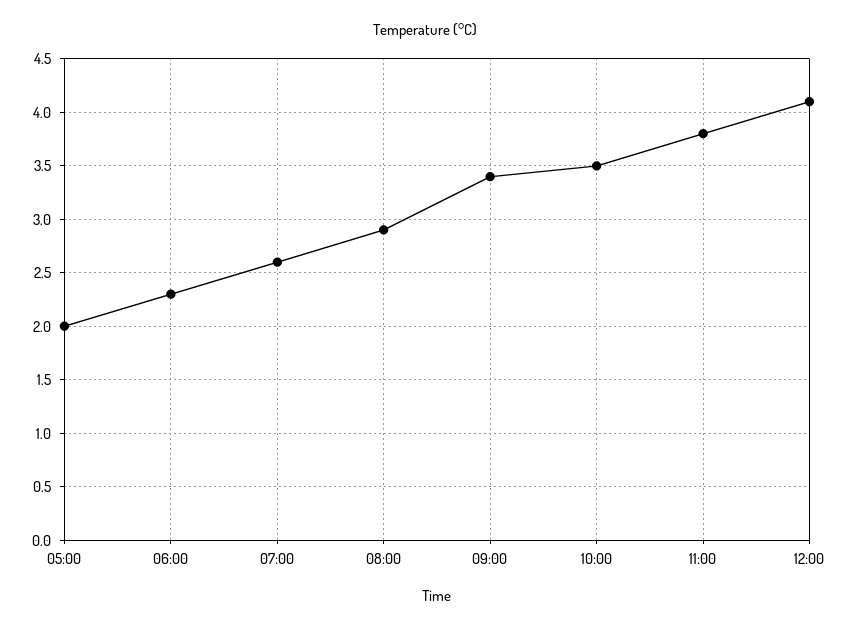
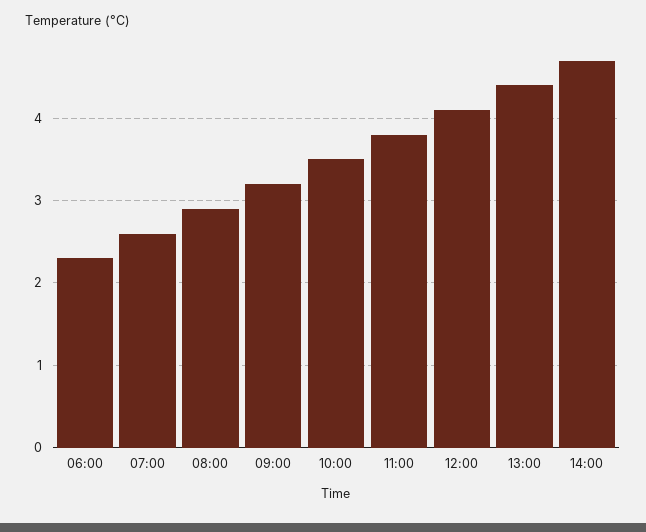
05:00: 2 -> none
09:00: 3.4 -> 3.2
13:00: none -> 4.4
14:00: none -> 4.7

